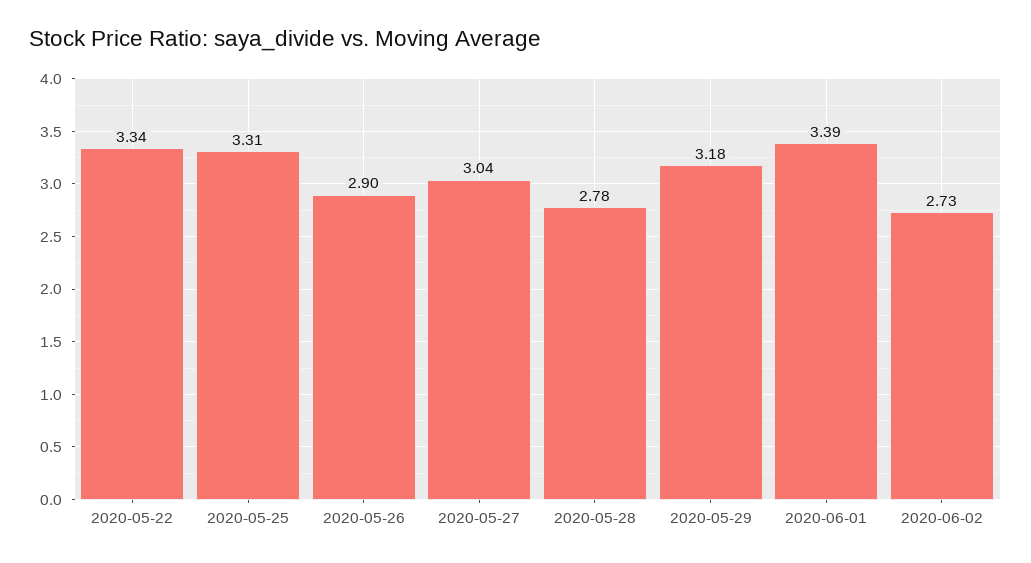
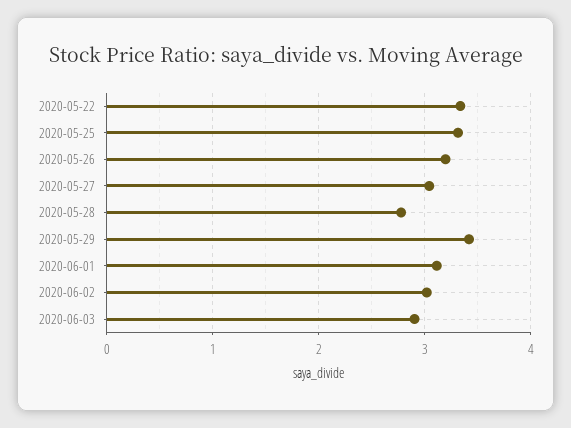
2020-05-26: 2.9 -> 3.2
2020-05-29: 3.18 -> 3.4
2020-06-01: 3.39 -> 3.1
2020-06-02: 2.73 -> 3
2020-06-03: none -> 2.9

